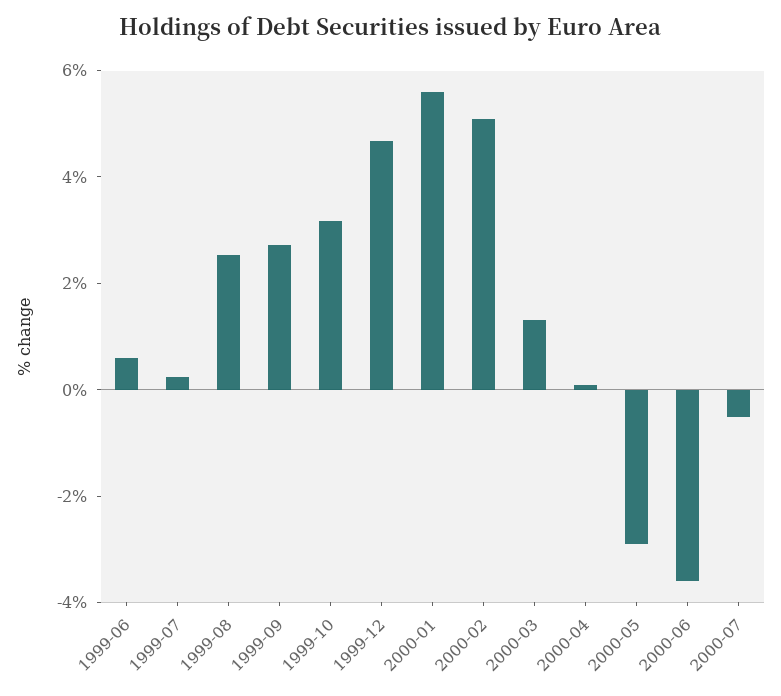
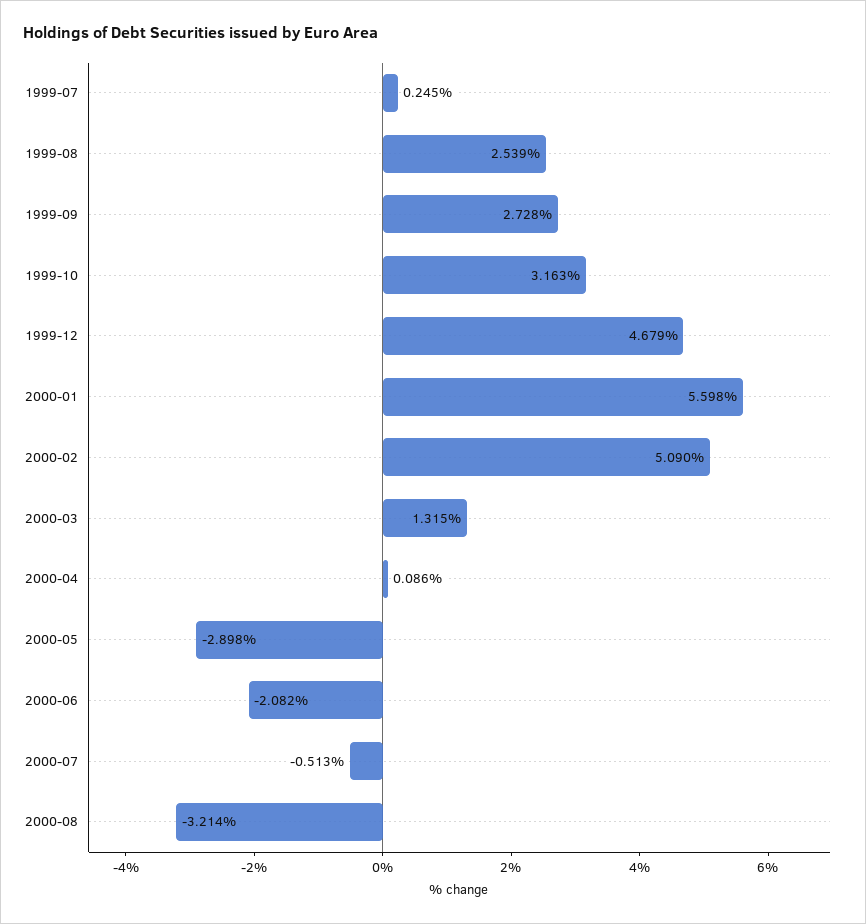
1999-06: 0.5 -> none
2000-06: -3.5 -> -2.082
2000-08: none -> -3.214

